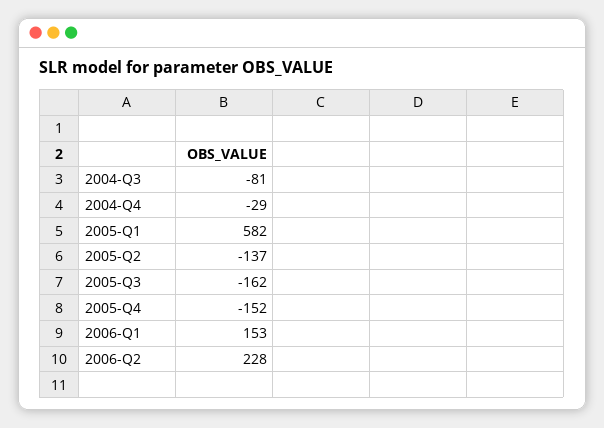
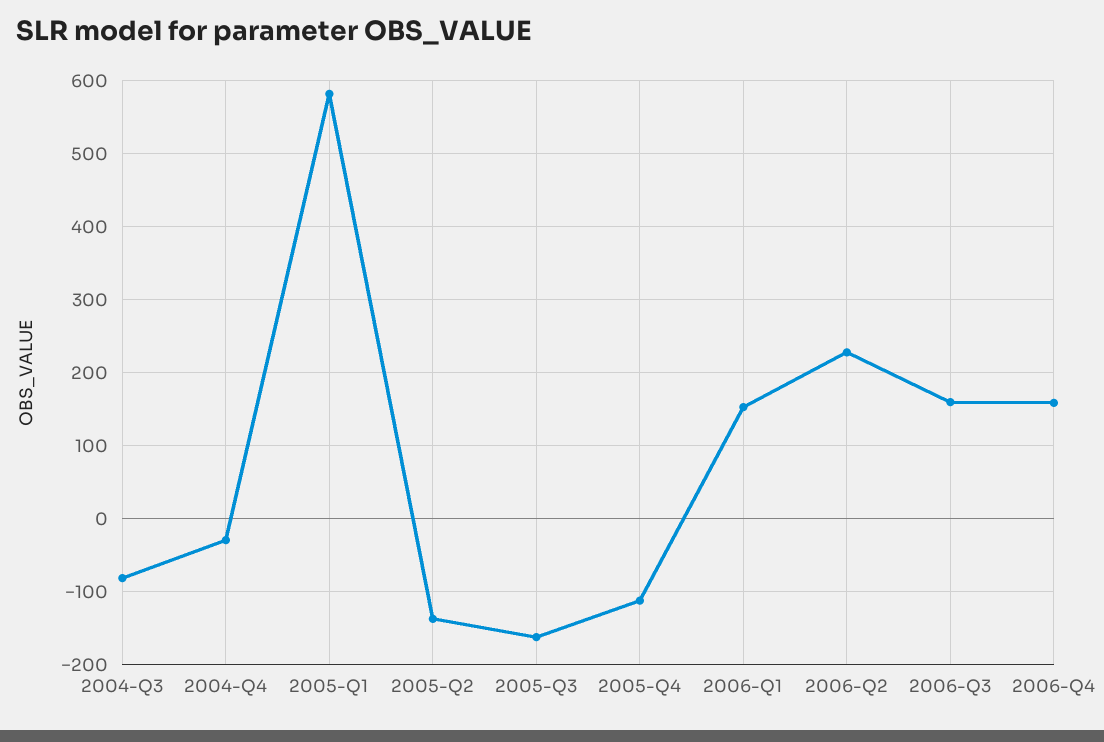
2005-Q4: -152 -> -110
2006-Q3: none -> 160
2006-Q4: none -> 160

